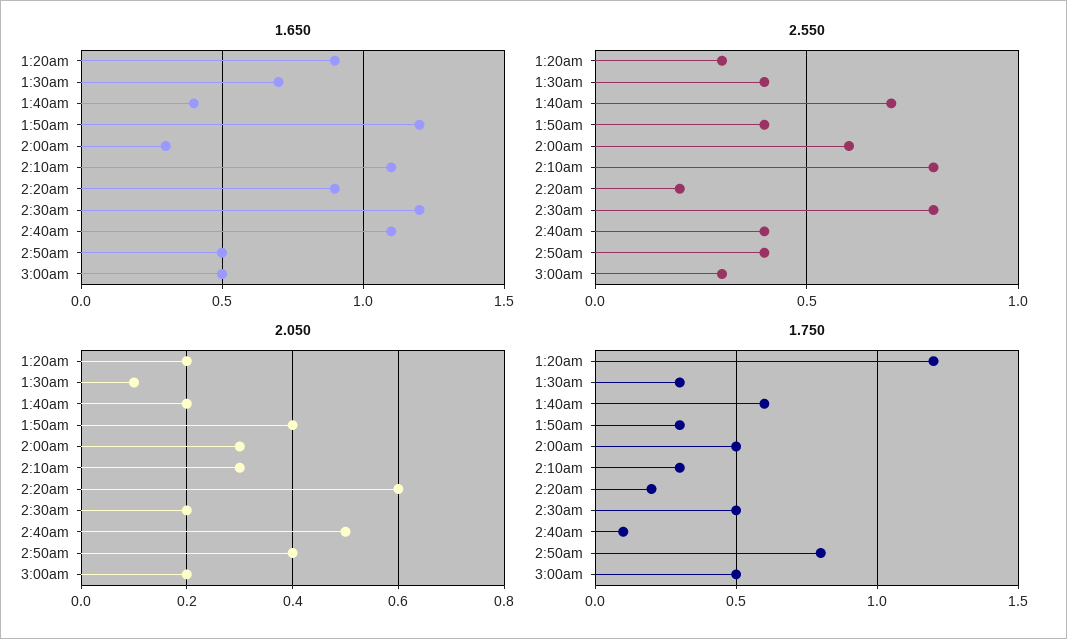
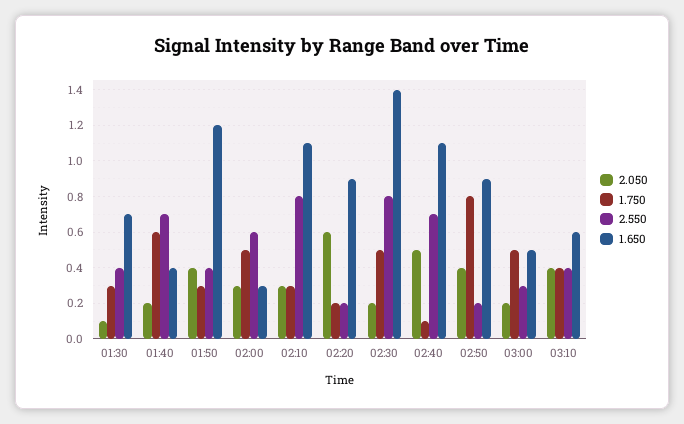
1.650, 1:20am: 0.9 -> none
1.650, 2:30am: 1.2 -> 1.4
1.650, 2:50am: 0.5 -> 0.9
2.550, 1:20am: 0.3 -> none
2.550, 2:40am: 0.4 -> 0.7
2.550, 2:50am: 0.4 -> 0.2
2.050, 1:20am: 0.2 -> none
1.750, 1:20am: 1.2 -> none
2.050, 03:10: none -> 0.4
1.750, 03:10: none -> 0.4
2.550, 03:10: none -> 0.4
1.650, 03:10: none -> 0.6

